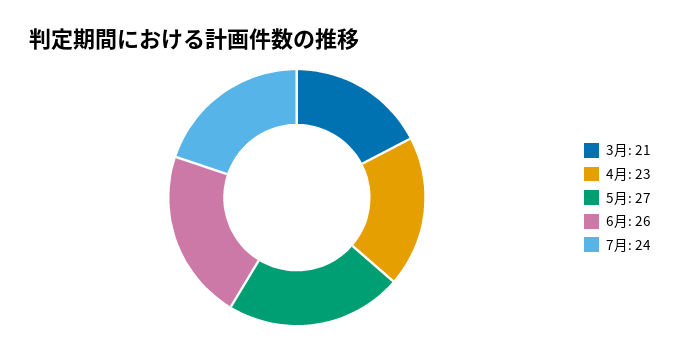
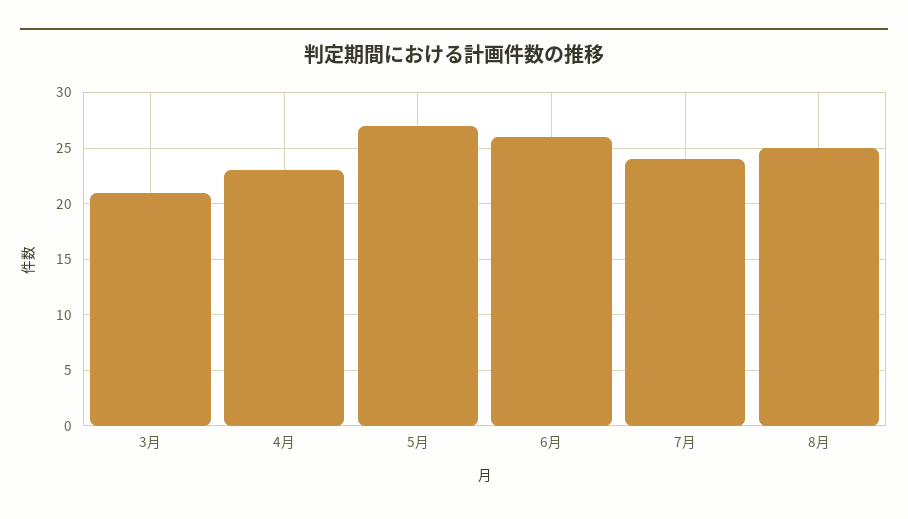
8月: none -> 25

